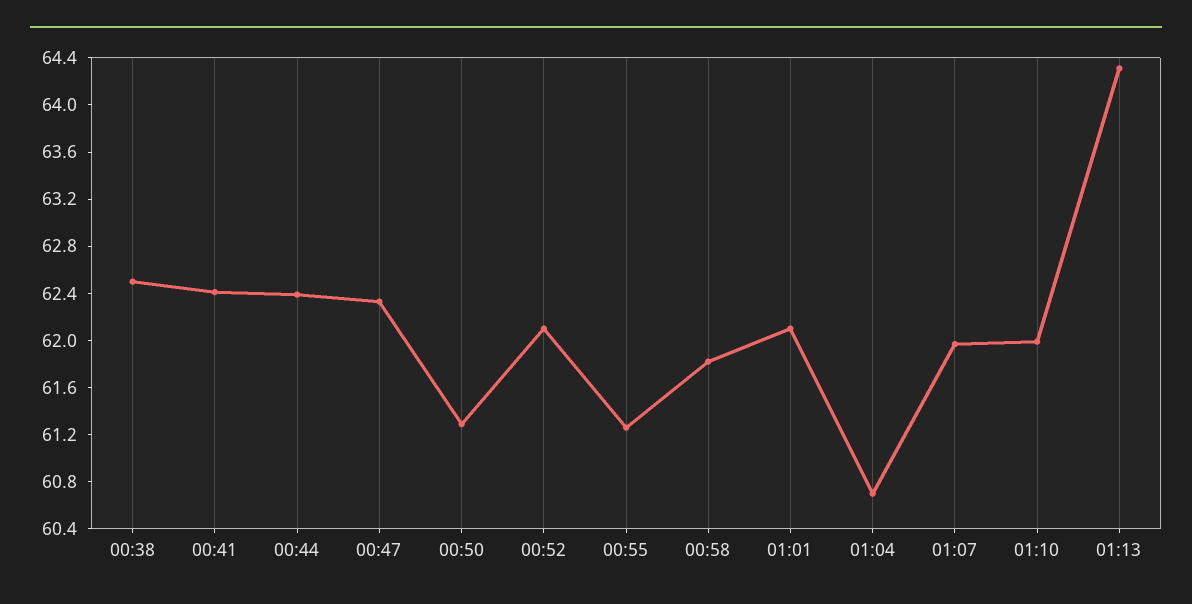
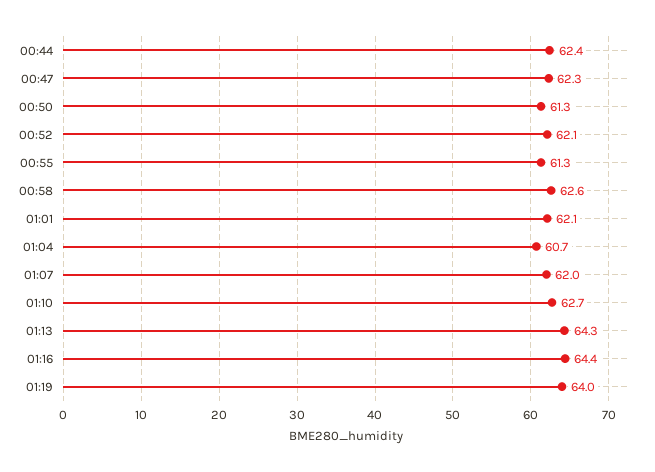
00:38: 62.5 -> none
00:41: 62.4 -> none
00:58: 61.8 -> 62.6
01:10: 62 -> 62.7
01:16: none -> 64.4
01:19: none -> 64

